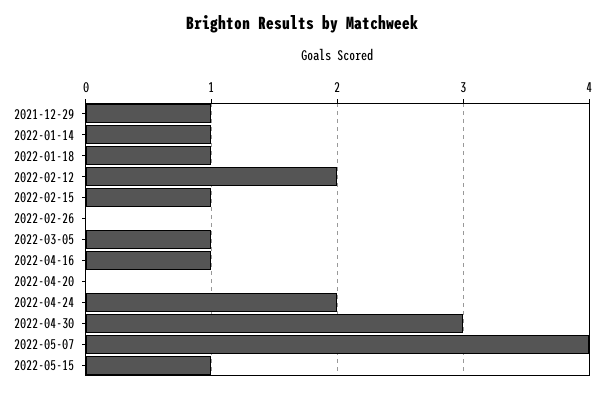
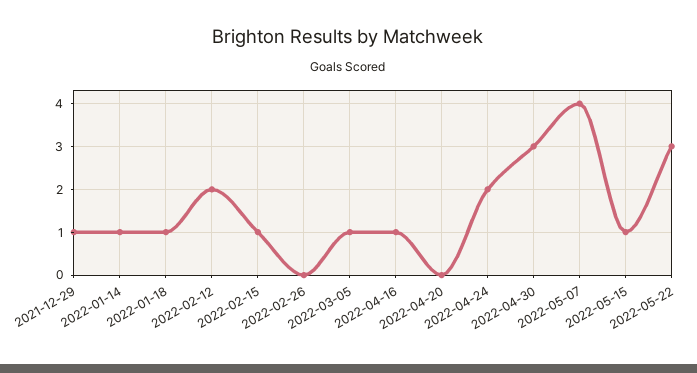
2022-05-22: none -> 3

